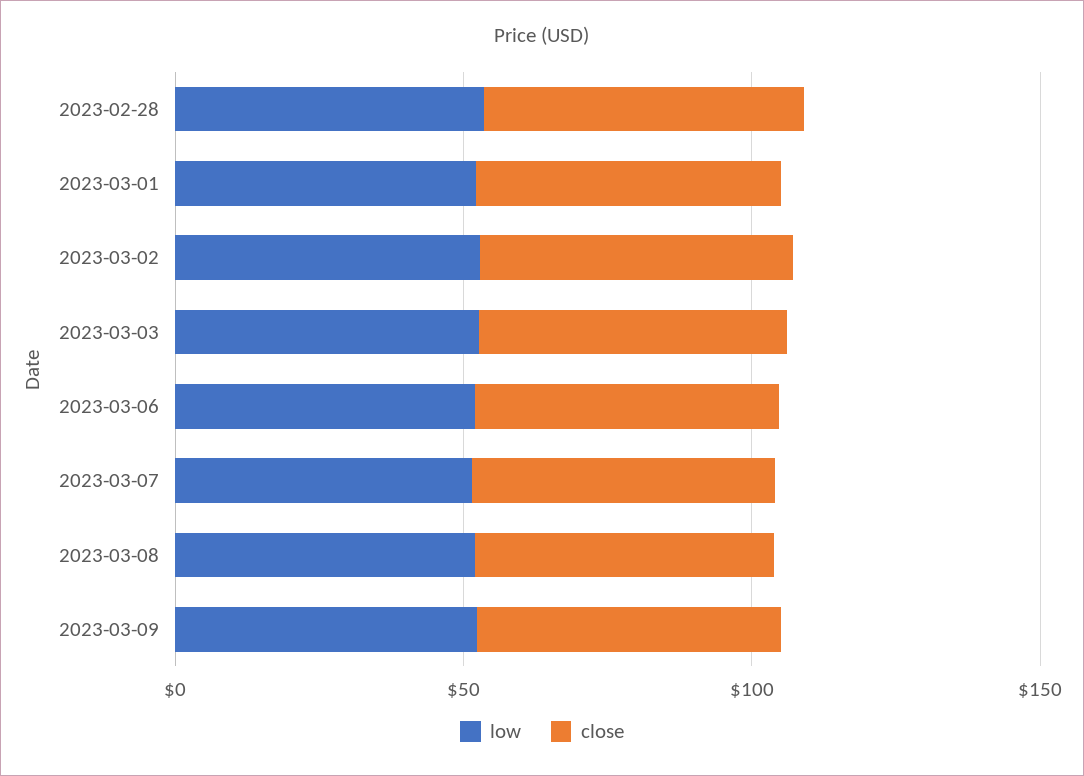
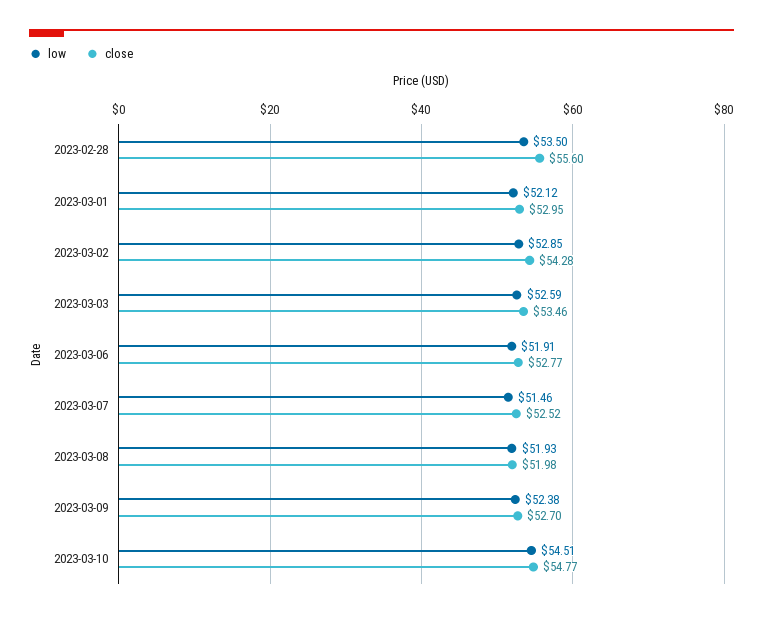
low, 2023-03-10: none -> 54.51
close, 2023-03-10: none -> 54.77

